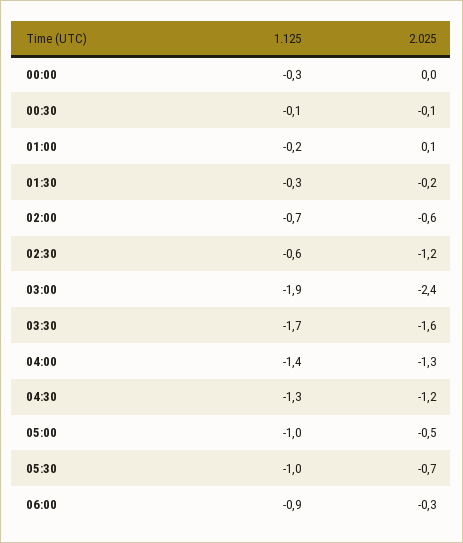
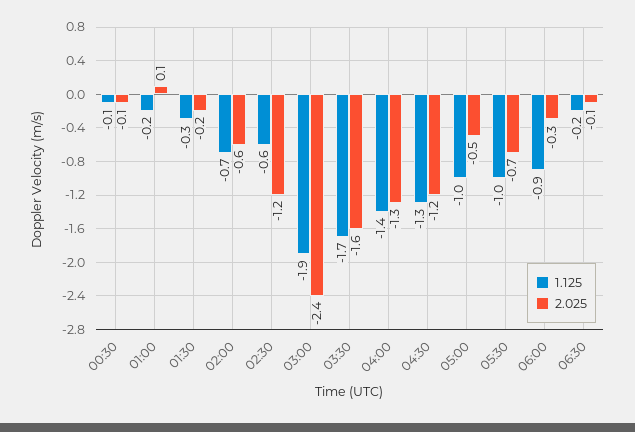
1.125, 00:00: -0.3 -> none
2.025, 00:00: 0 -> none
1.125, 06:30: none -> -0.2
2.025, 06:30: none -> -0.1

